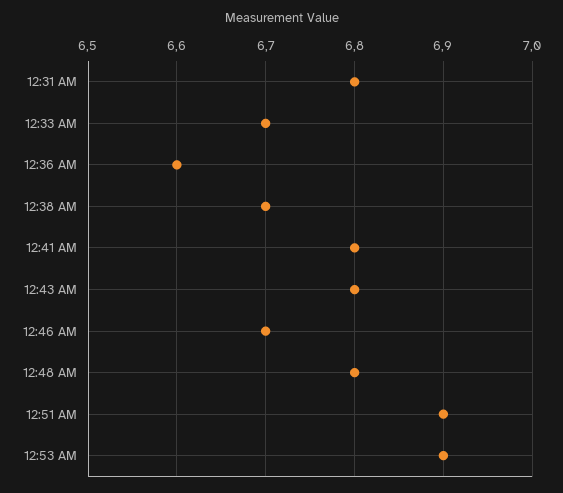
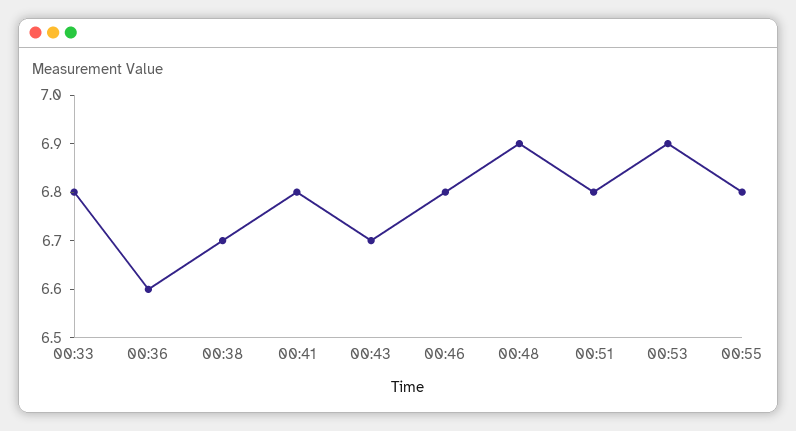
12:31 AM: 6.8 -> none
12:33 AM: 6.7 -> 6.8
12:43 AM: 6.8 -> 6.7
12:46 AM: 6.7 -> 6.8
12:48 AM: 6.8 -> 6.9
12:51 AM: 6.9 -> 6.8
00:55: none -> 6.8

